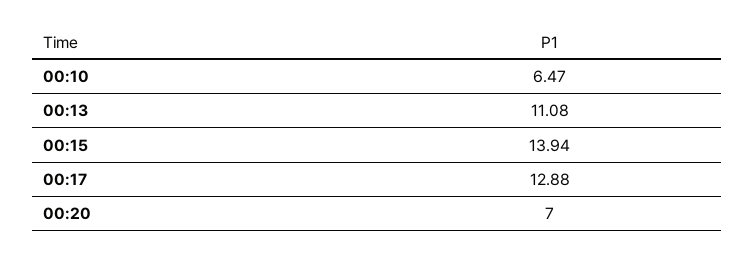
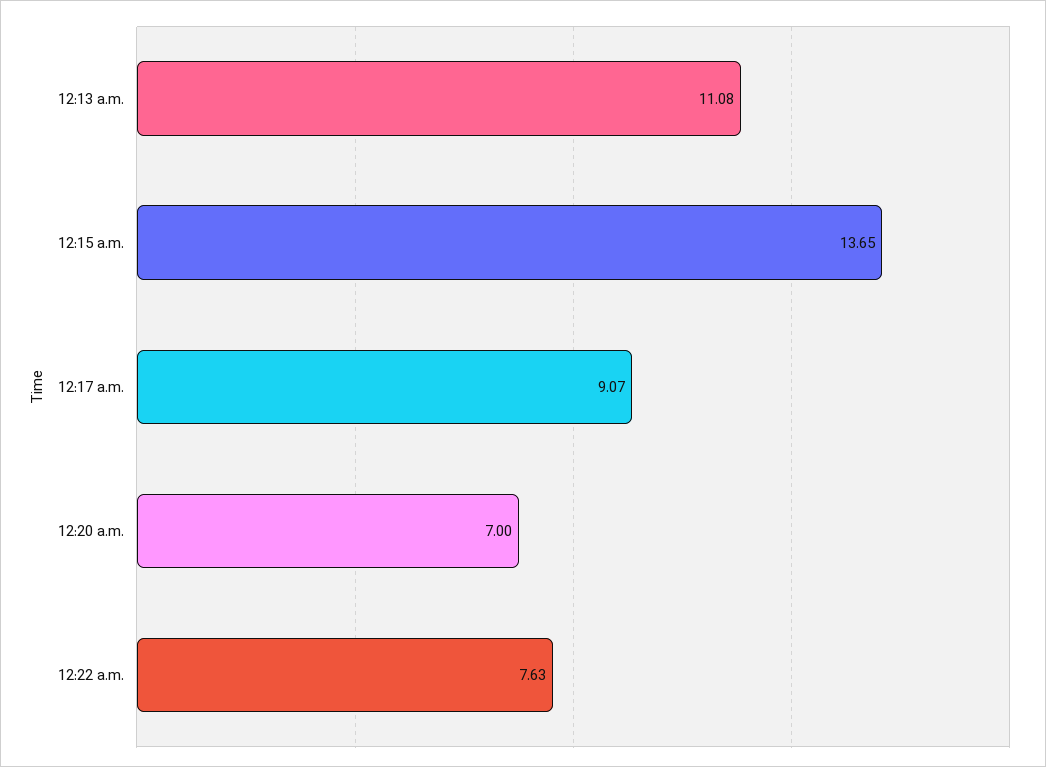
00:10: 6.47 -> none
00:15: 13.94 -> 13.65
00:17: 12.88 -> 9.07
12:22 a.m.: none -> 7.63

